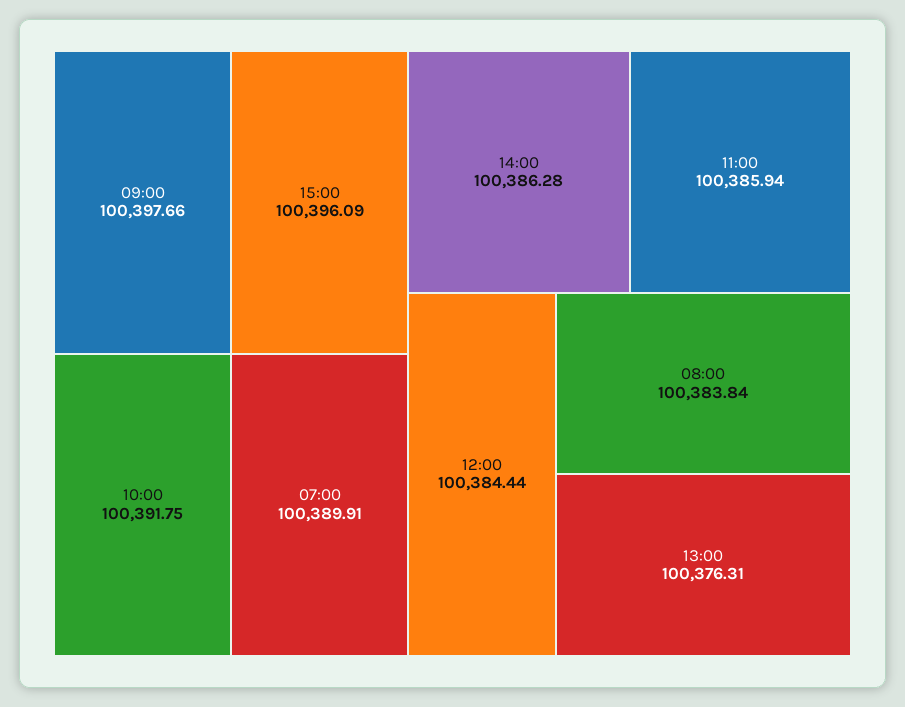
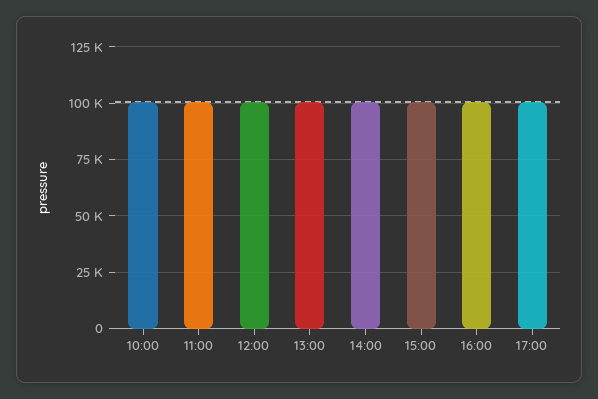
09:00: 100397.66 -> none
07:00: 100389.91 -> none
08:00: 100383.84 -> none
16:00: none -> 100000
17:00: none -> 100000

